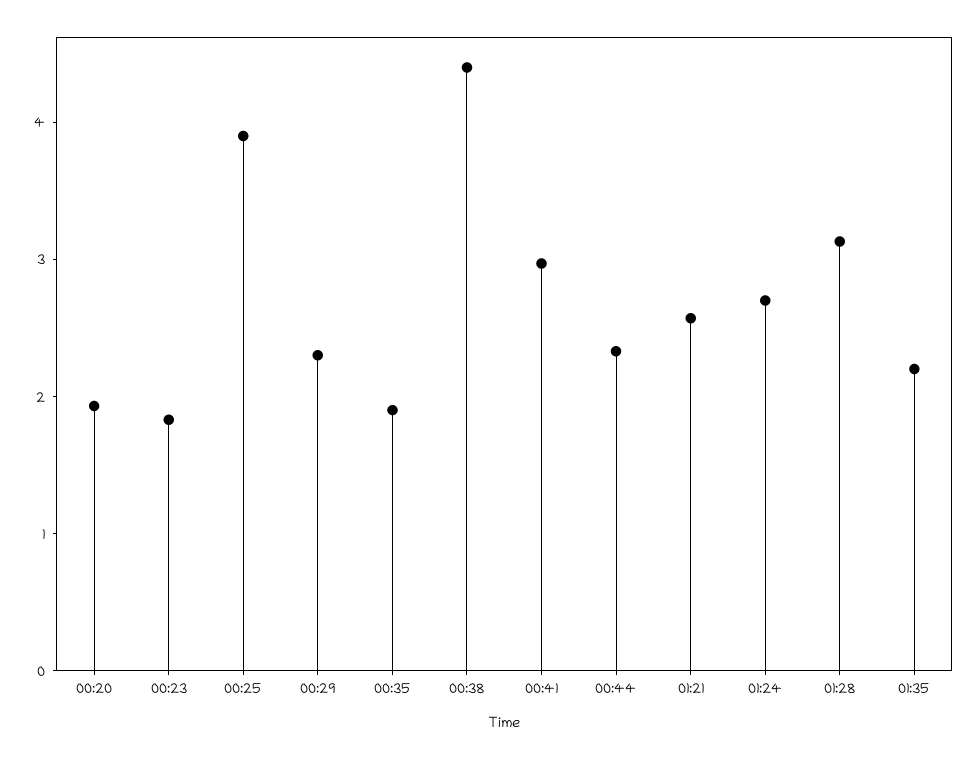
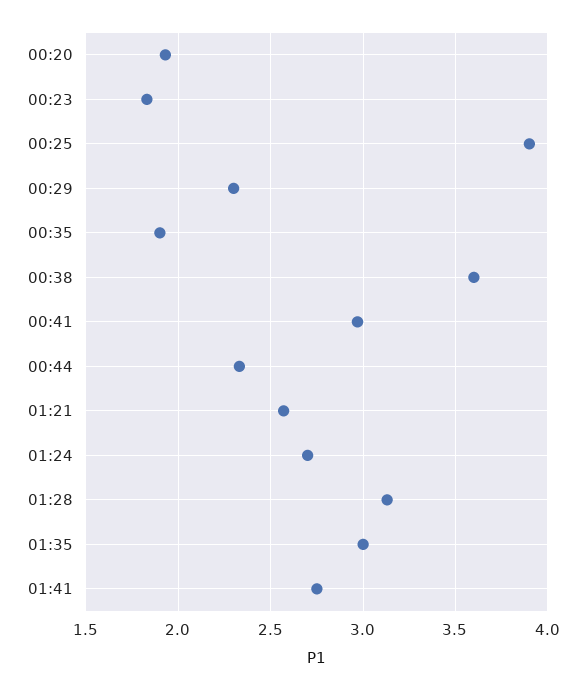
00:38: 4.4 -> 3.6
01:35: 2.2 -> 3
01:41: none -> 2.75

